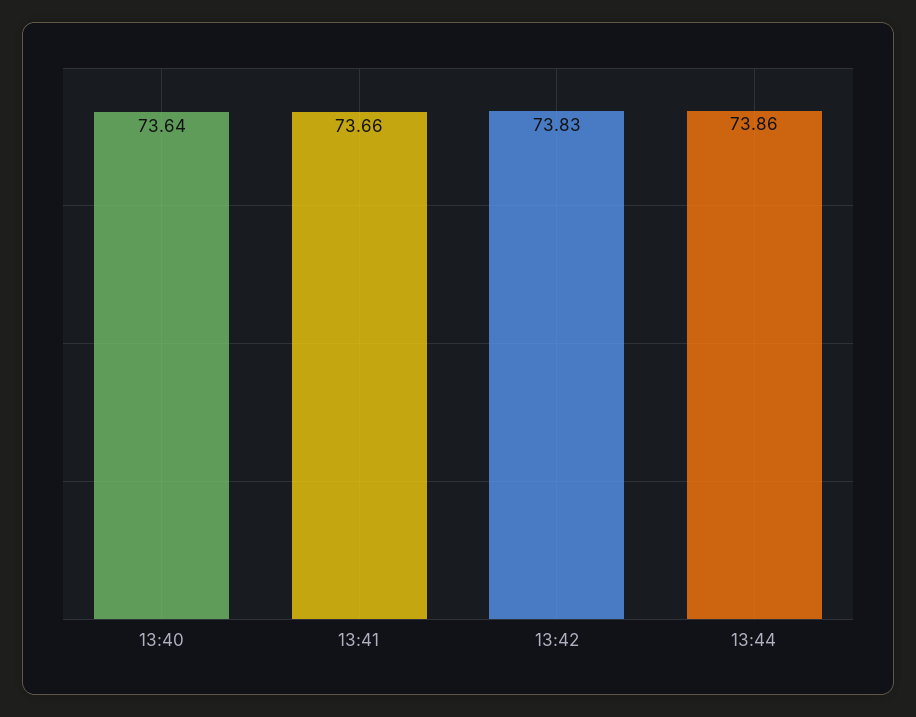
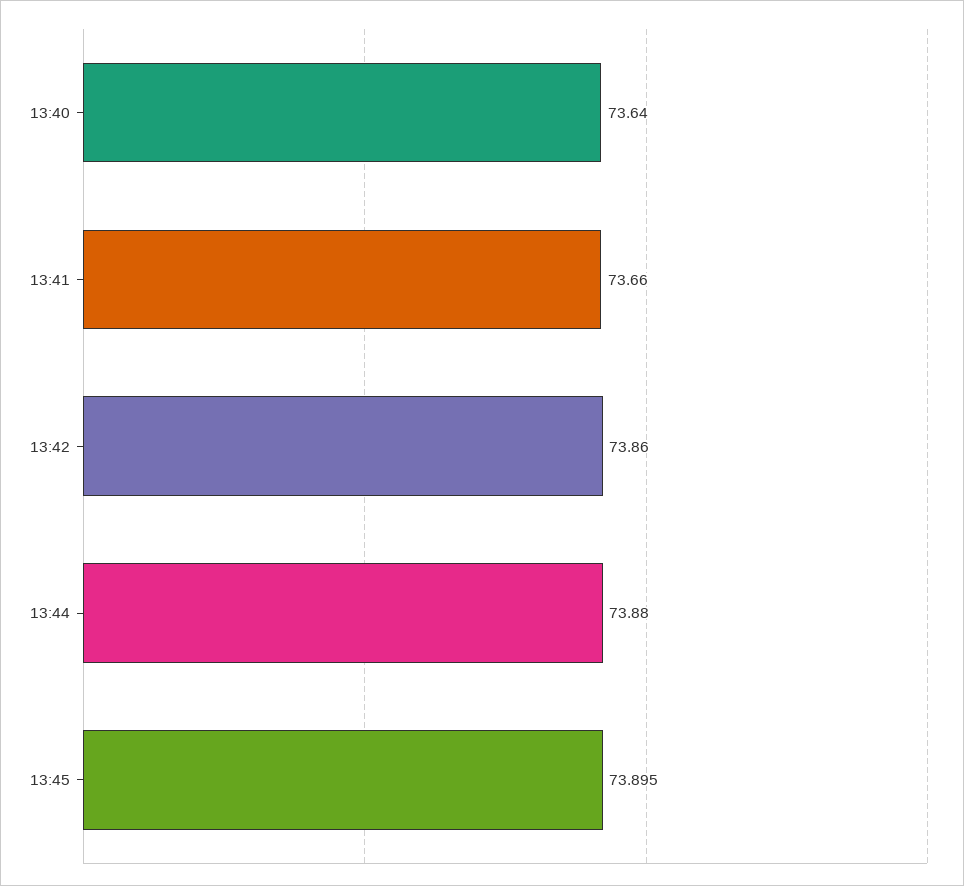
13:42: 73.83 -> 73.86
13:44: 73.86 -> 73.88
13:45: none -> 73.895

